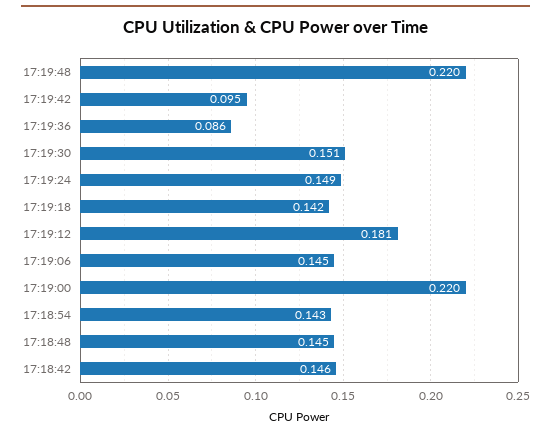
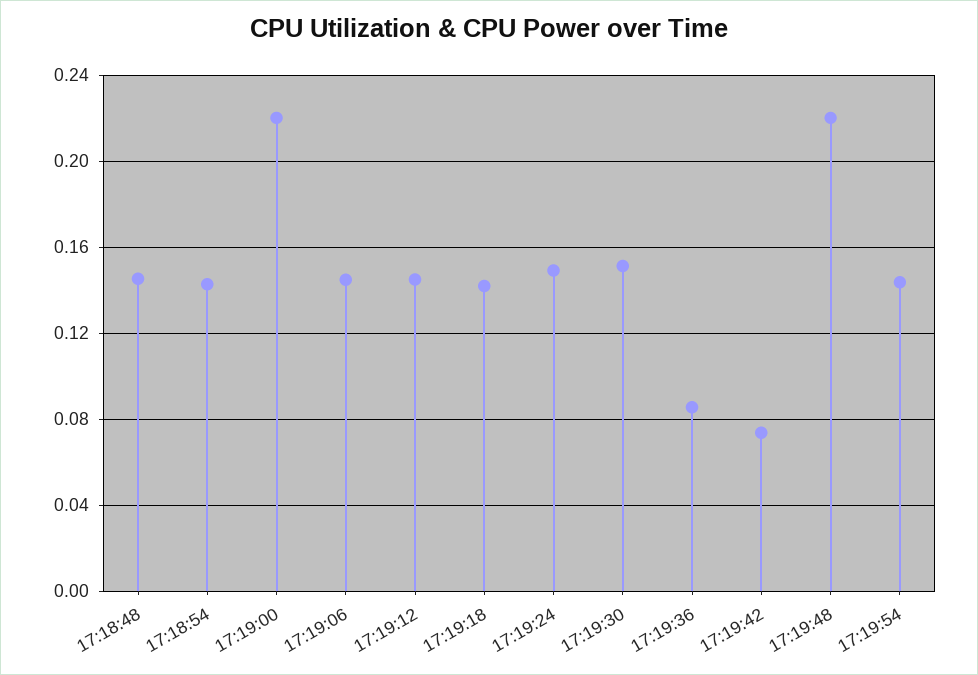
17:19:42: 0.095 -> 0.075
17:19:12: 0.181 -> 0.145
17:18:42: 0.146 -> none
17:19:54: none -> 0.145

